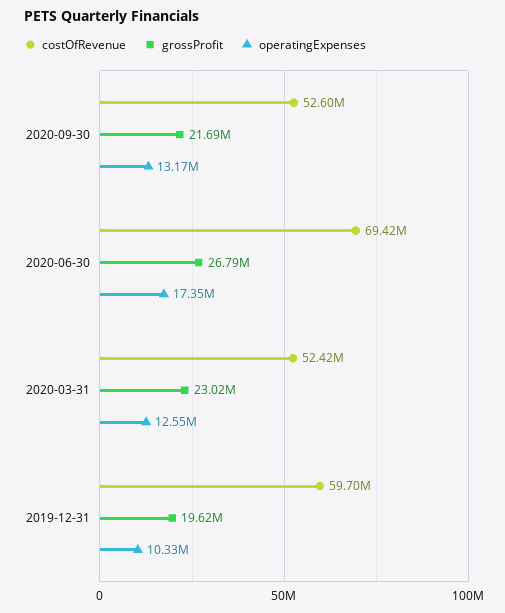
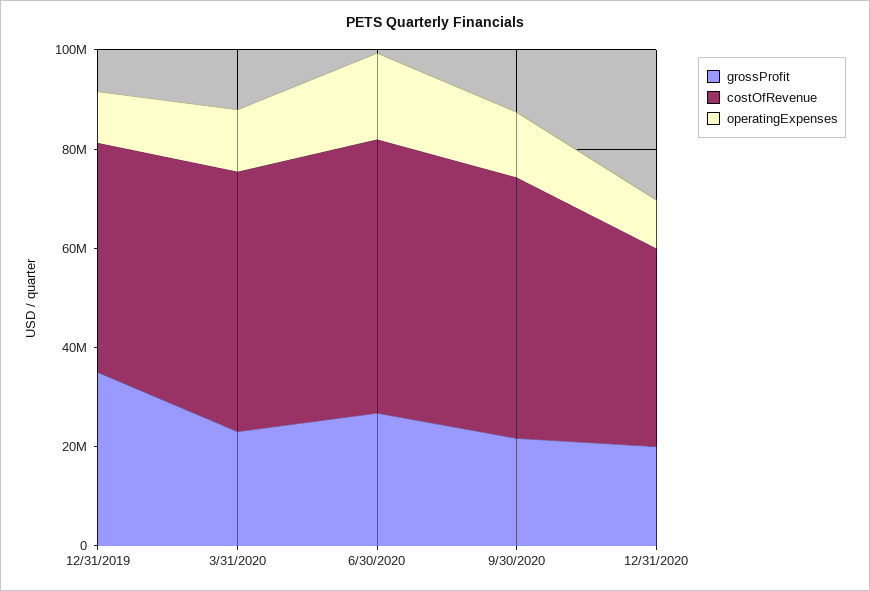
costOfRevenue, 2020-06-30: 69420000 -> 55000000
costOfRevenue, 2019-12-31: 59700000 -> 45000000
grossProfit, 2019-12-31: 19620000 -> 35000000
grossProfit, 12/31/2020: none -> 20000000
costOfRevenue, 12/31/2020: none -> 40000000
operatingExpenses, 12/31/2020: none -> 10000000

